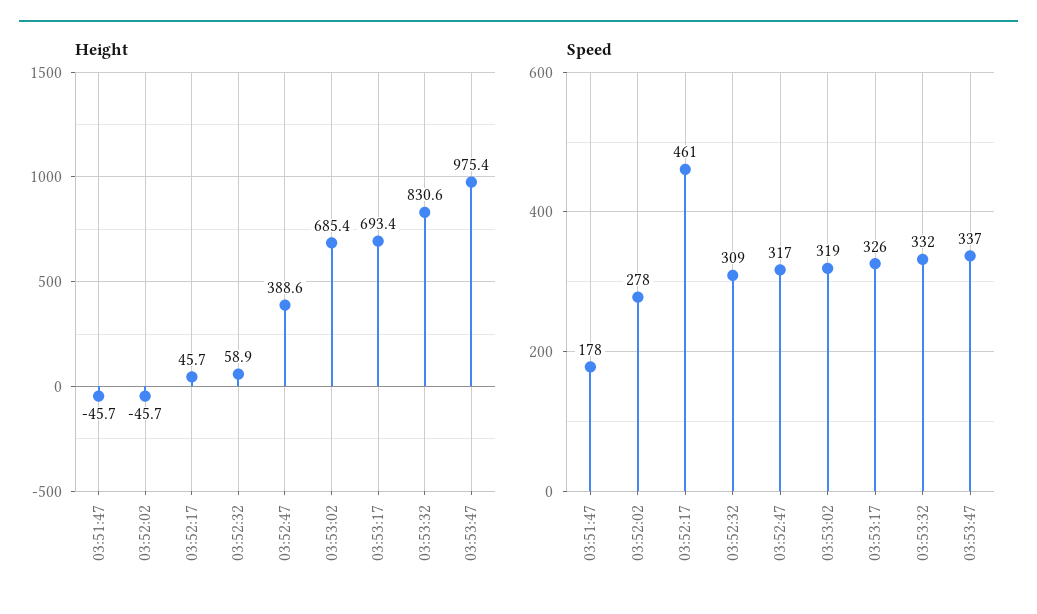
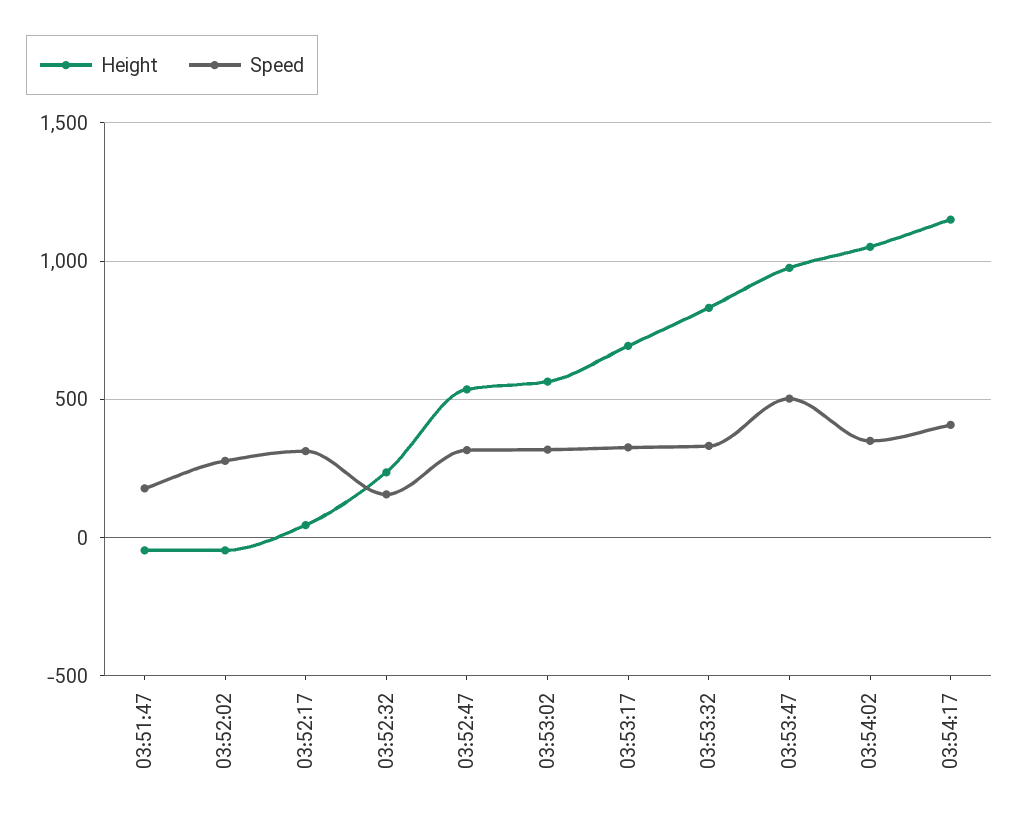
Height, 03:52:32: 58.9 -> 250
Height, 03:52:47: 388.6 -> 550
Height, 03:53:02: 685.4 -> 550
Speed, 03:52:17: 461 -> 300
Speed, 03:52:32: 309 -> 150
Speed, 03:53:47: 337 -> 500
Height, 03:54:02: none -> 1050
Speed, 03:54:02: none -> 350
Height, 03:54:17: none -> 1150
Speed, 03:54:17: none -> 400

